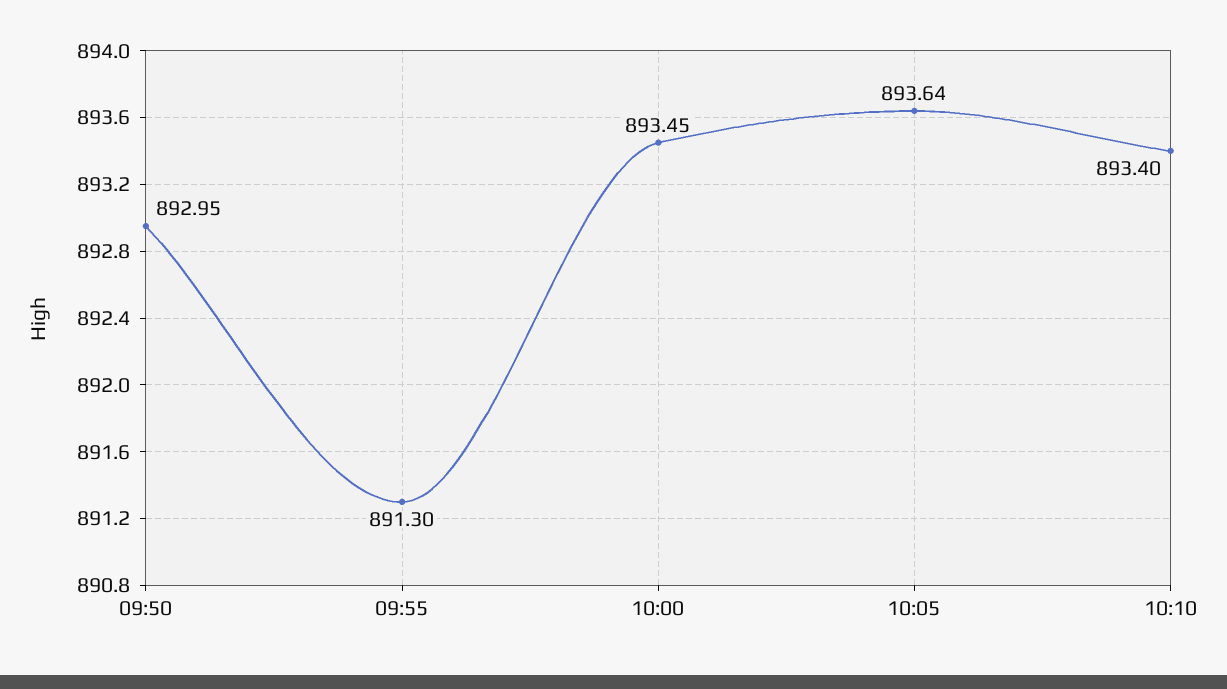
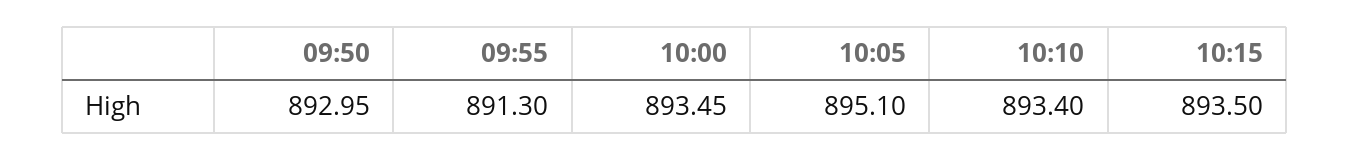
10:05: 893.64 -> 895.1
10:15: none -> 893.5

